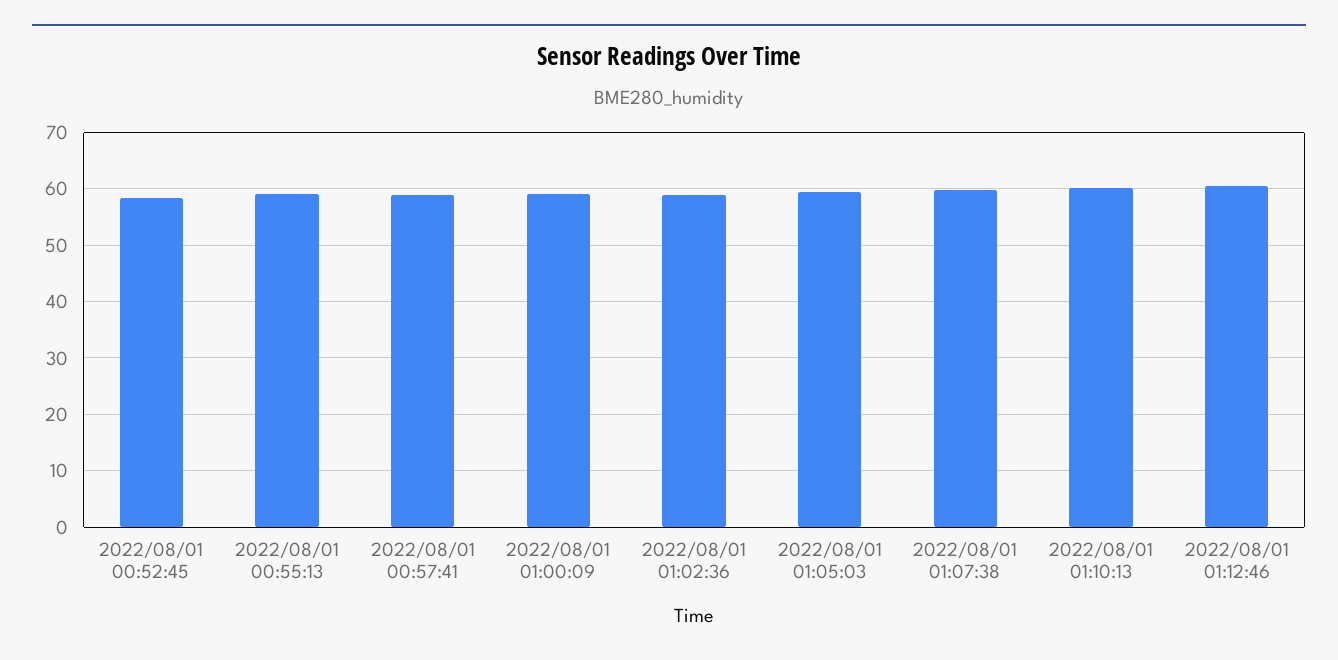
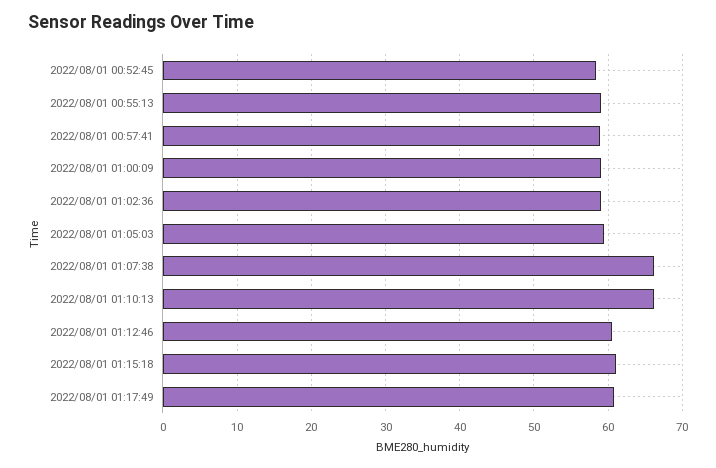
2022/08/01 01:07:38: 60 -> 66
2022/08/01 01:10:13: 60 -> 66
2022/08/01 01:15:18: none -> 61
2022/08/01 01:17:49: none -> 61

